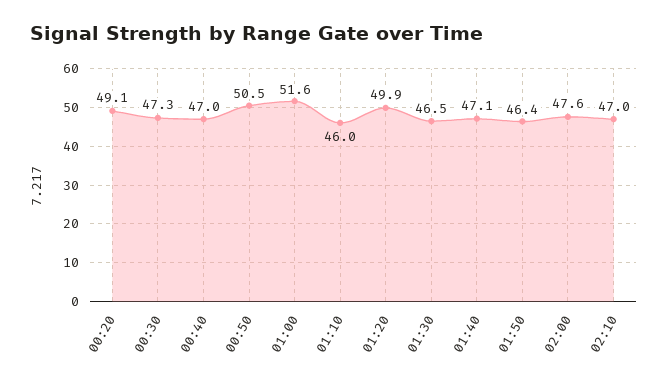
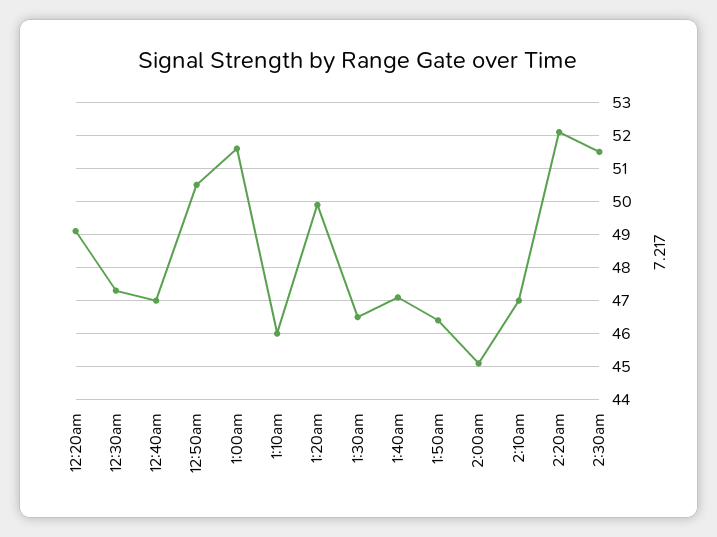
02:00: 47.6 -> 45
2:20am: none -> 52
2:30am: none -> 51.5

